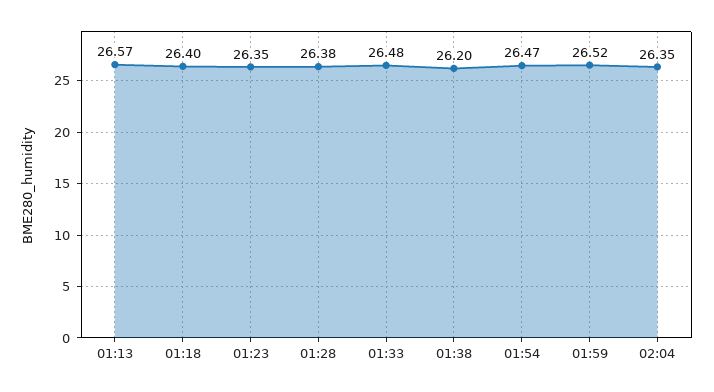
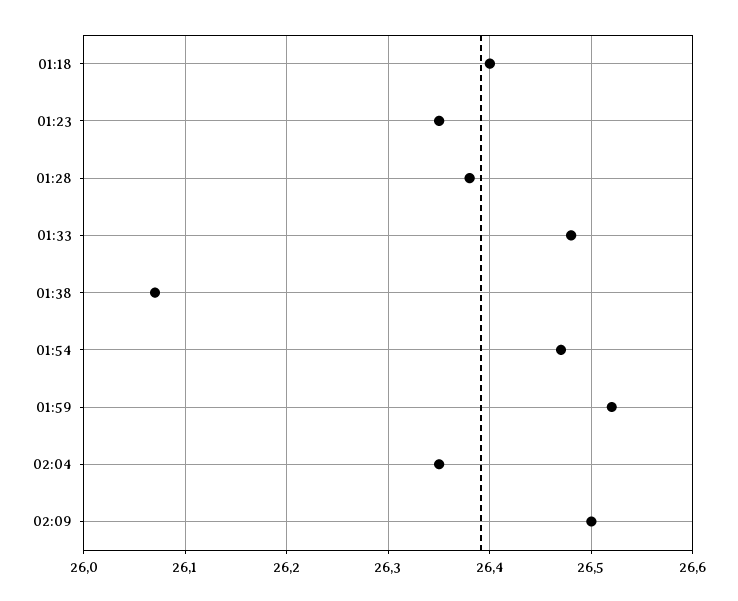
01:13: 26.57 -> none
01:38: 26.2 -> 26.07
02:09: none -> 26.5

